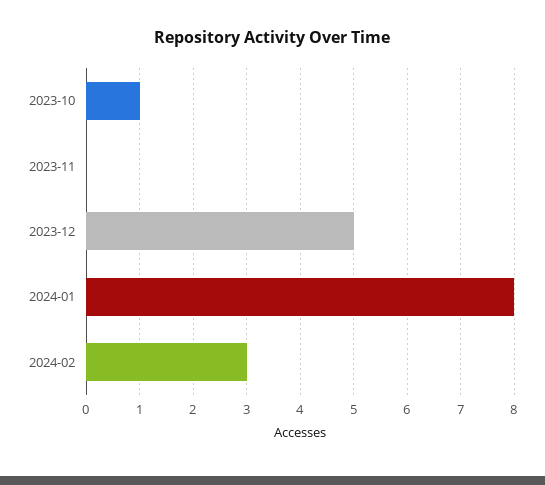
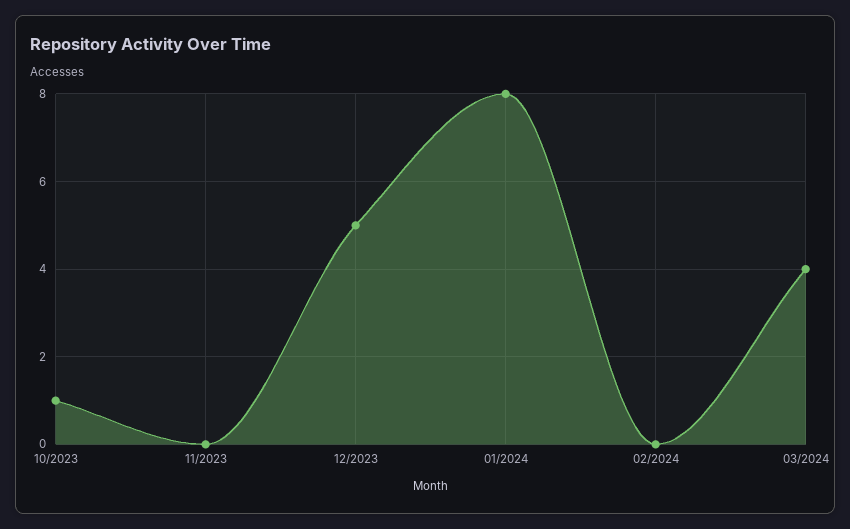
2024-02: 3 -> 0
03/2024: none -> 4

